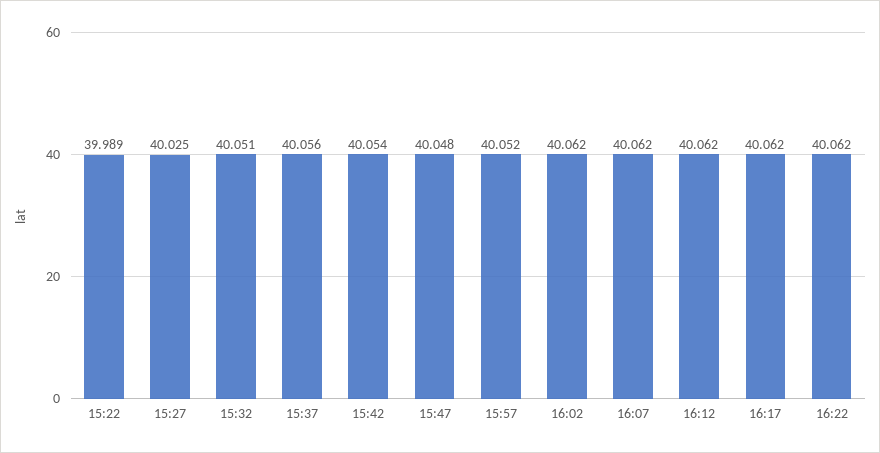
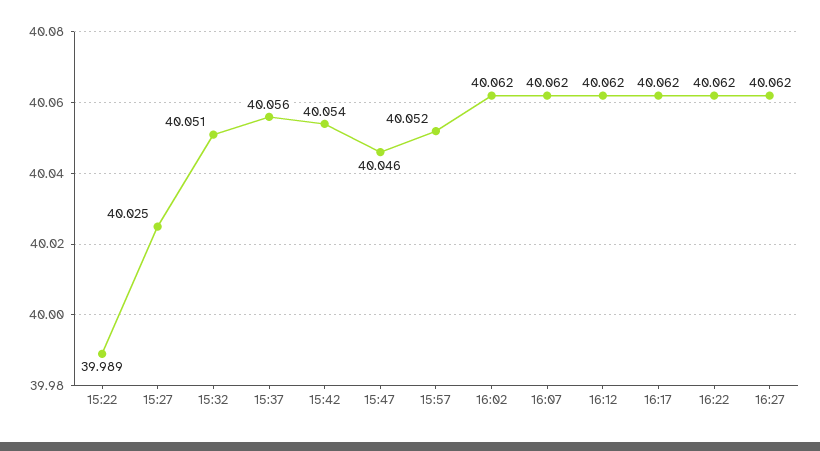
15:47: 40.048 -> 40.046
16:27: none -> 40.062

